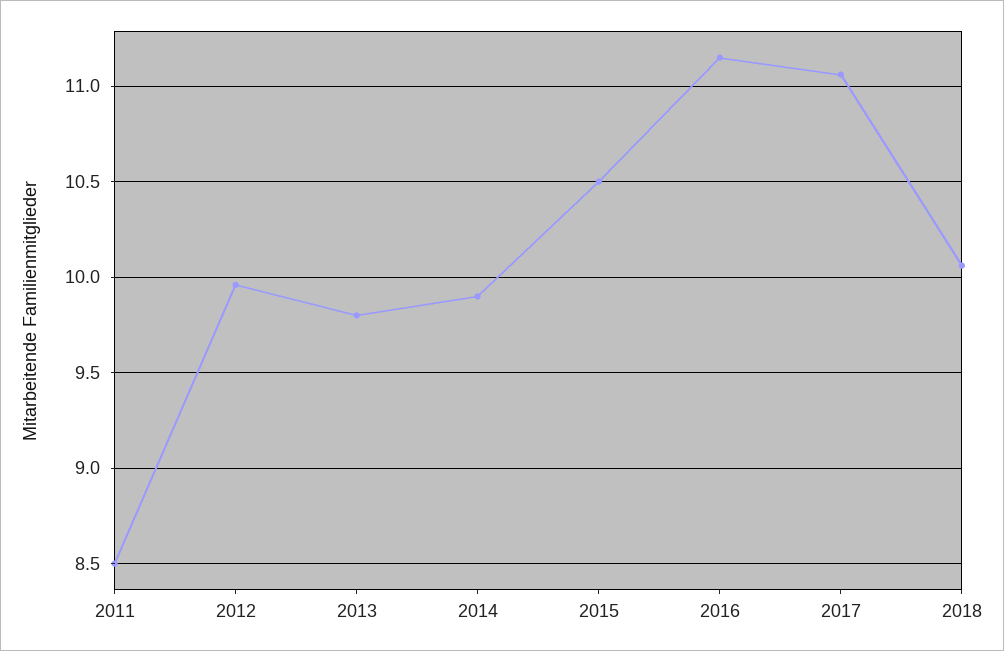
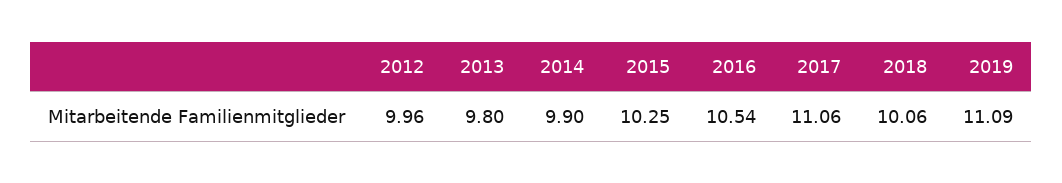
2011: 8.5 -> none
2015: 10.5 -> 10.25
2016: 11.15 -> 10.54
2019: none -> 11.09

